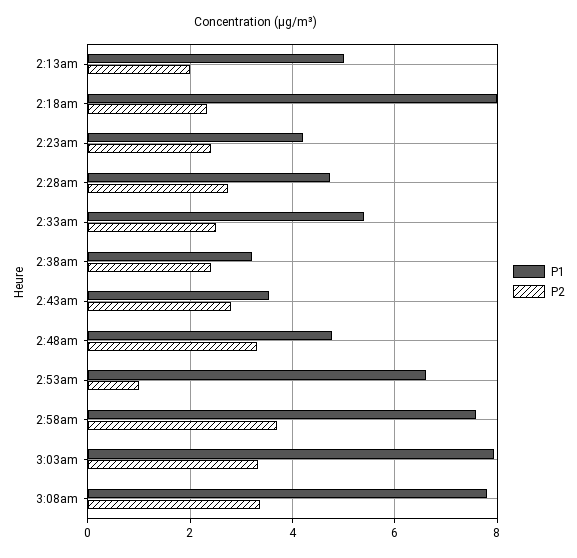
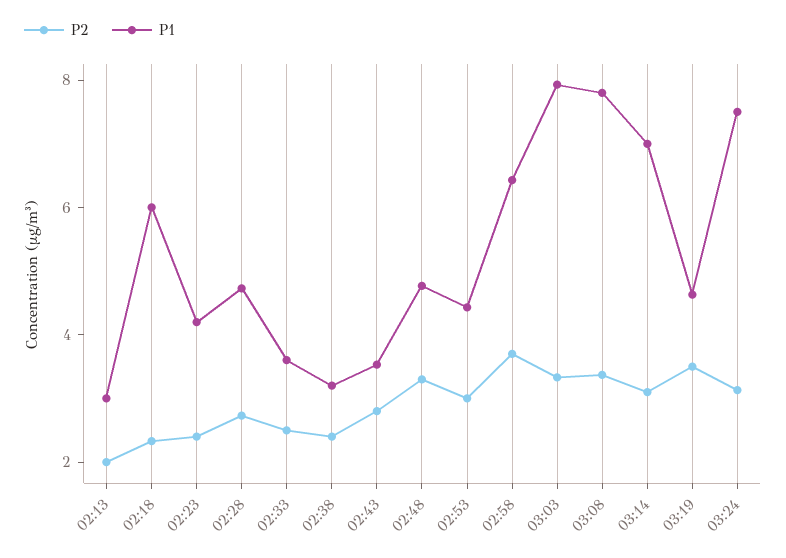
P1, 2:13am: 5 -> 3
P1, 2:18am: 8 -> 6
P1, 2:33am: 5.4 -> 3.5
P1, 2:53am: 6.6 -> 4.5
P2, 2:53am: 1 -> 3
P1, 2:58am: 7.6 -> 6.5
P2, 03:14: none -> 3
P1, 03:14: none -> 7
P2, 03:19: none -> 3.5
P1, 03:19: none -> 4.5
P2, 03:24: none -> 3
P1, 03:24: none -> 7.5

